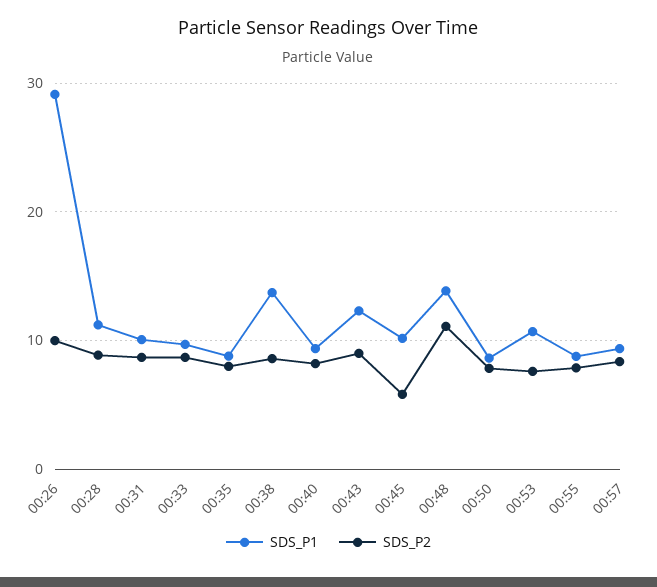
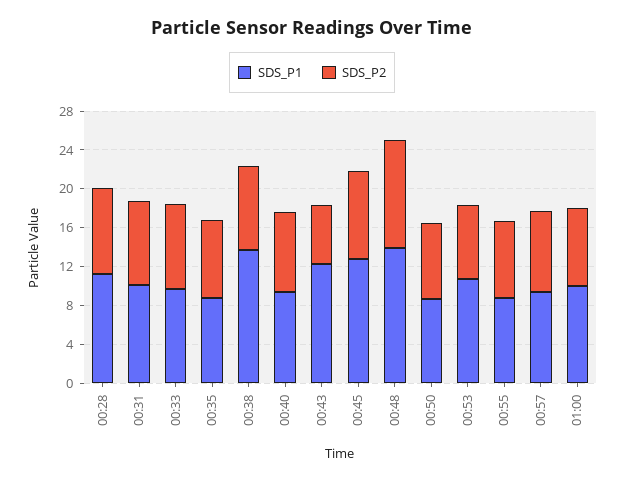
SDS_P1, 00:26: 29 -> none
SDS_P2, 00:26: 10 -> none
SDS_P2, 00:43: 9 -> 6
SDS_P1, 00:45: 10 -> 13
SDS_P2, 00:45: 6 -> 9
SDS_P1, 01:00: none -> 10
SDS_P2, 01:00: none -> 8

